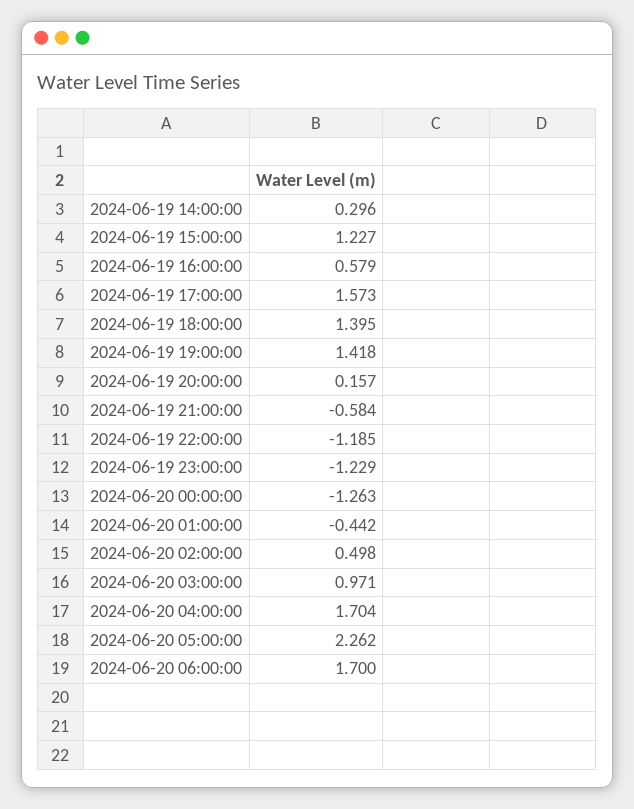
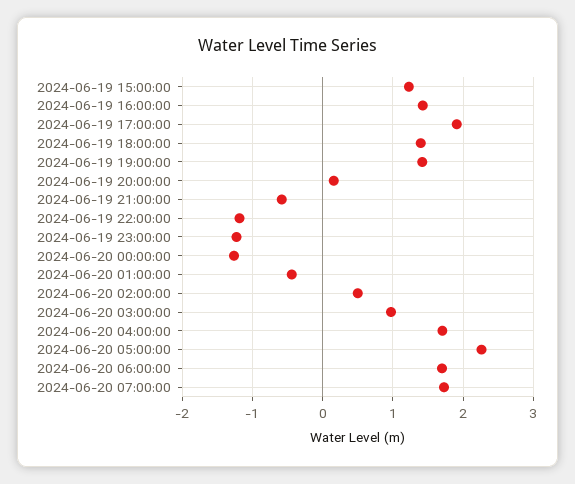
2024-06-19 14:00:00: 0.296 -> none
2024-06-19 16:00:00: 0.579 -> 1.4
2024-06-19 17:00:00: 1.573 -> 1.9
2024-06-20 07:00:00: none -> 1.7

